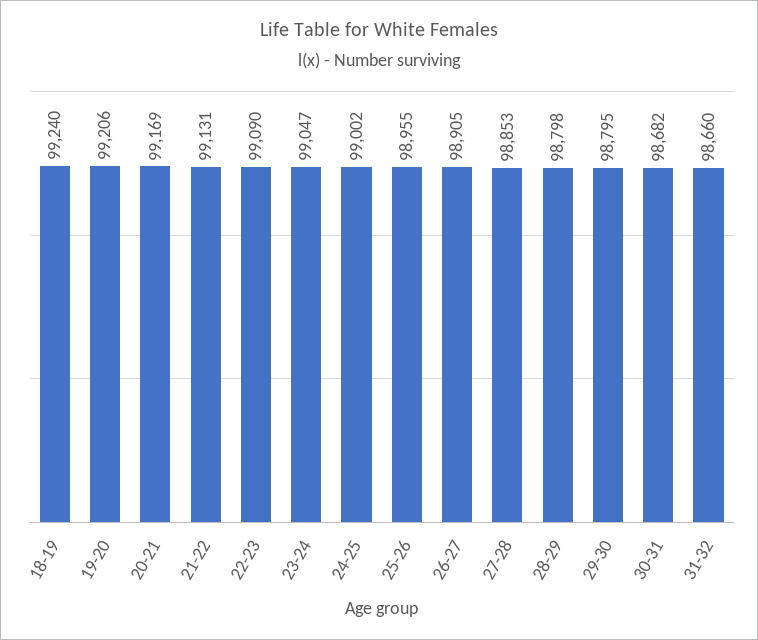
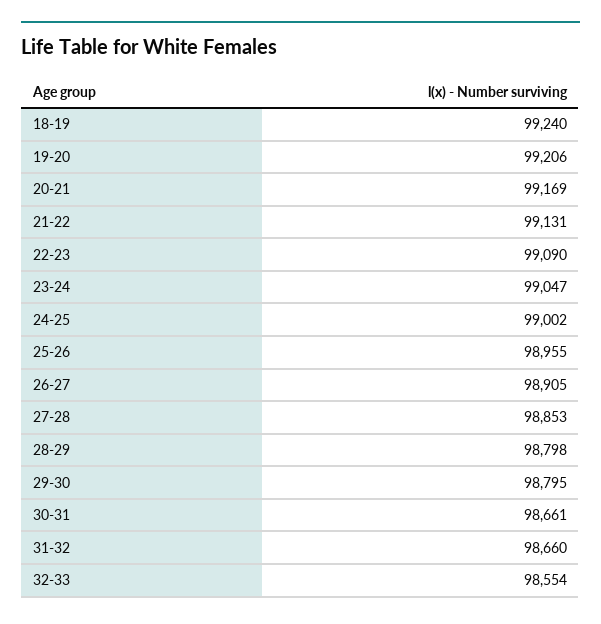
30-31: 98682 -> 98661
32-33: none -> 98554

